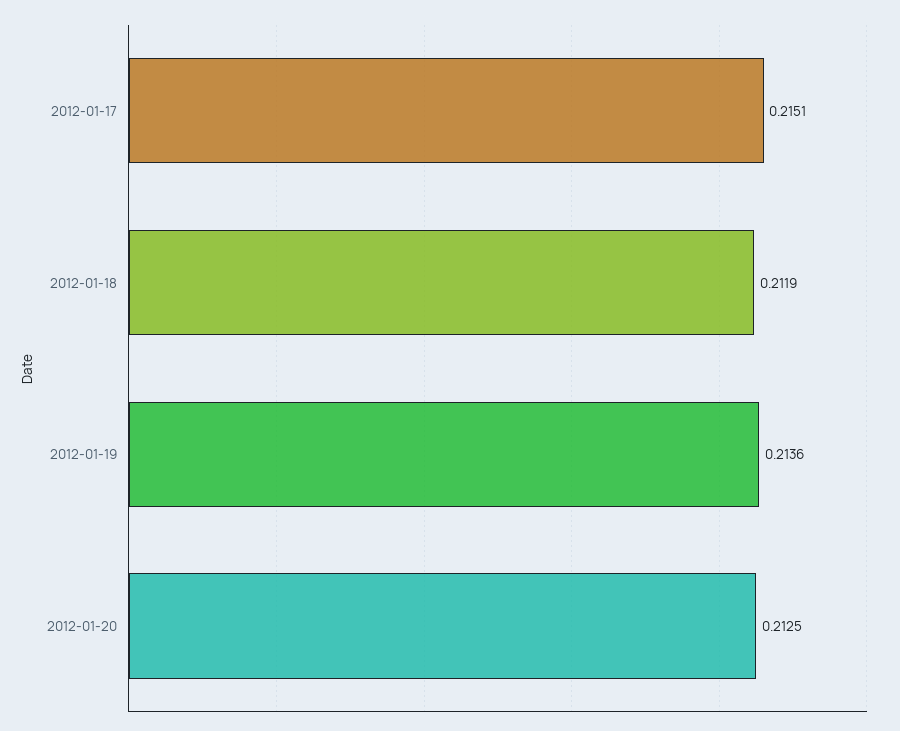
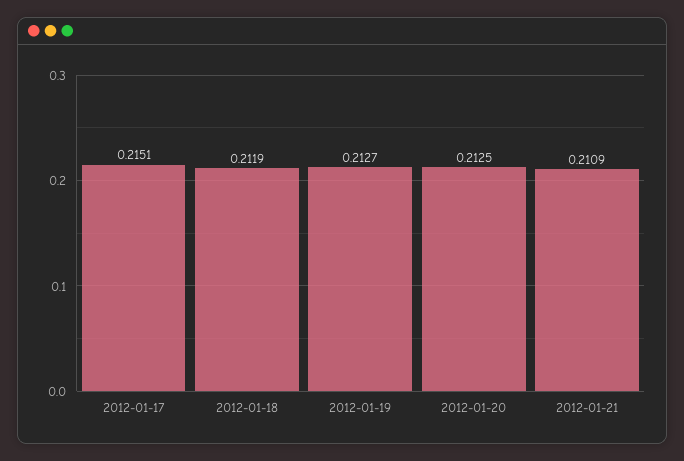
2012-01-19: 0.2136 -> 0.2127
2012-01-21: none -> 0.2109

